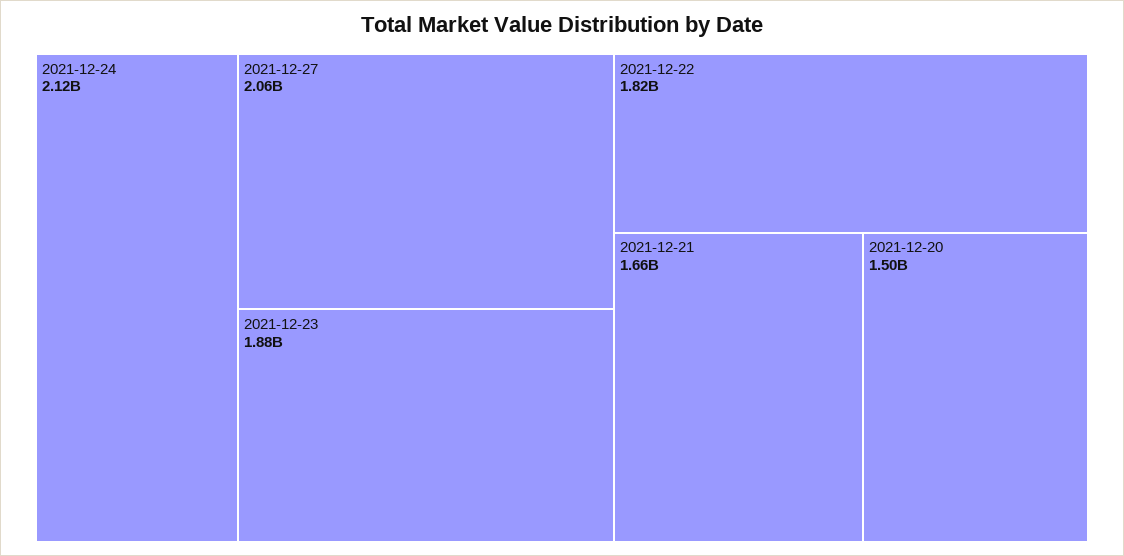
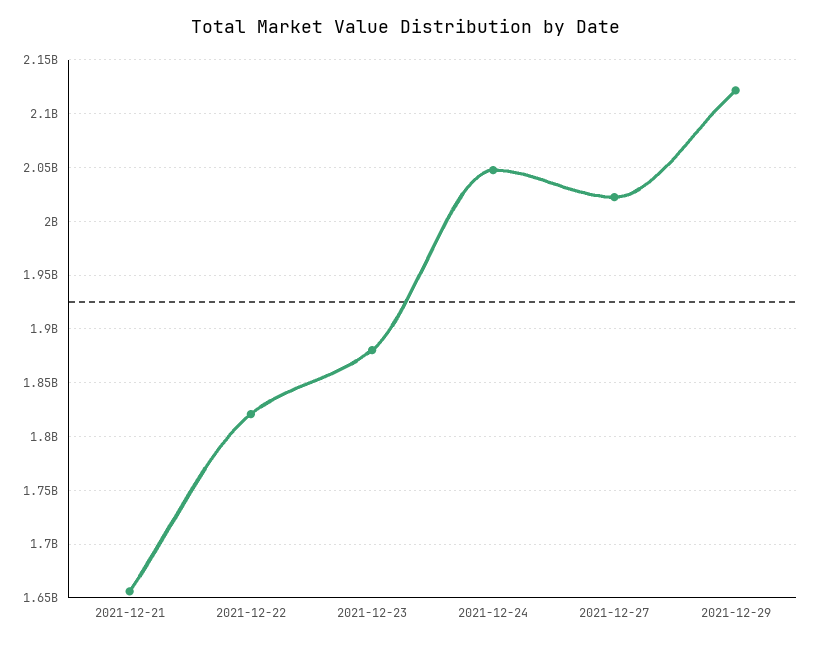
2021-12-24: 2120000000 -> 2050000000
2021-12-27: 2060000000 -> 2020000000
2021-12-20: 1500000000 -> none
2021-12-29: none -> 2120000000

